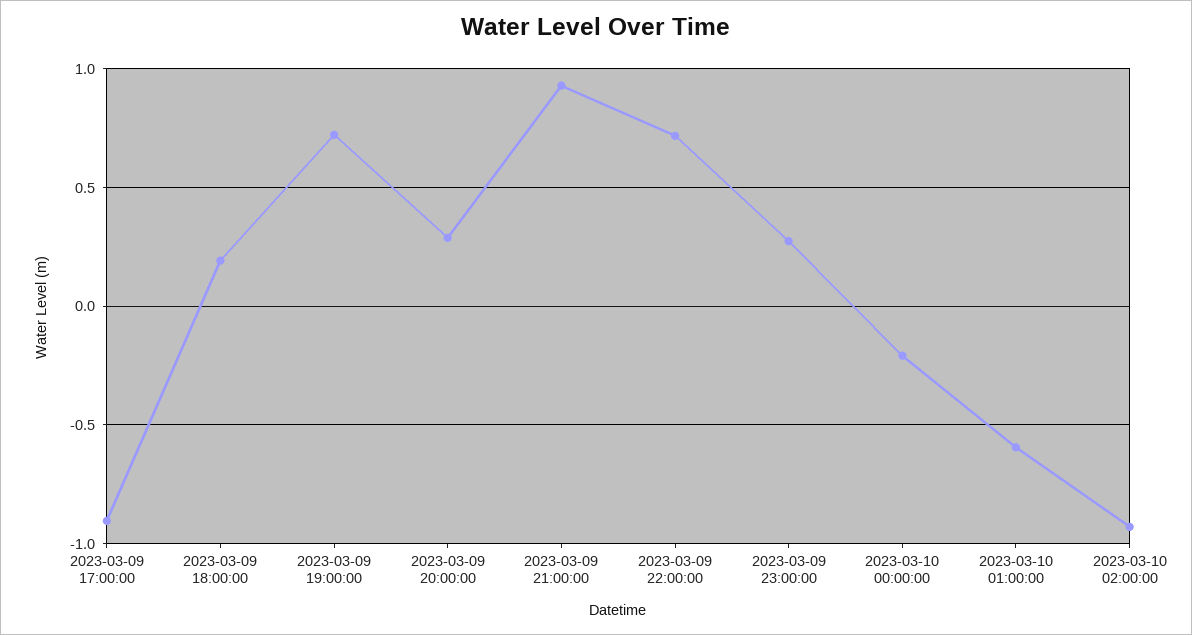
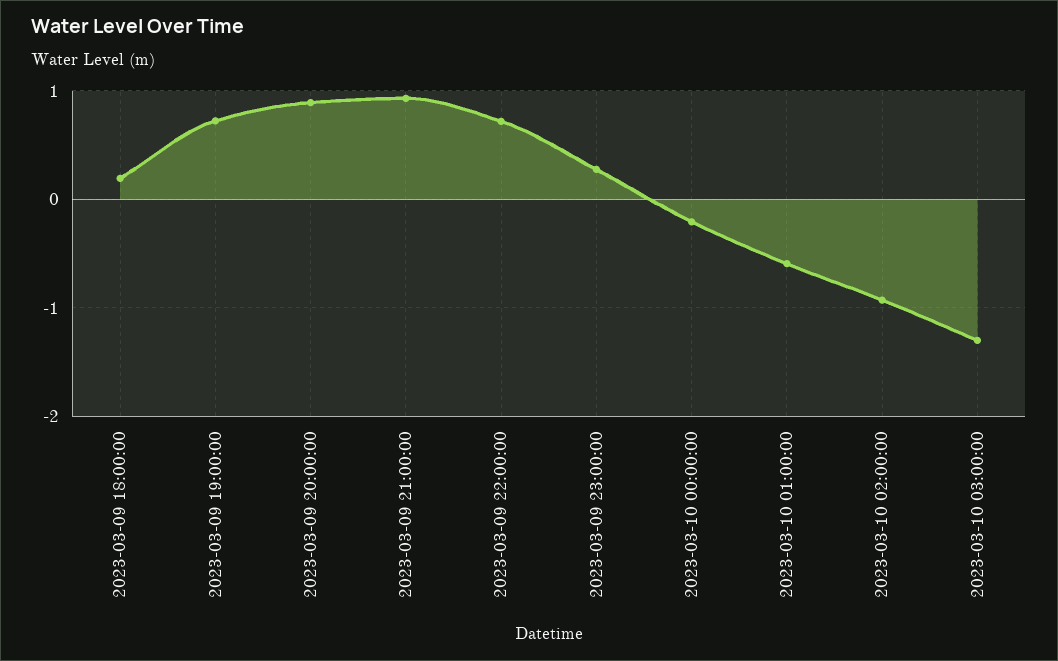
2023-03-09 17:00:00: -0.9 -> none
2023-03-09 20:00:00: 0.3 -> 0.9
2023-03-10 03:00:00: none -> -1.3

